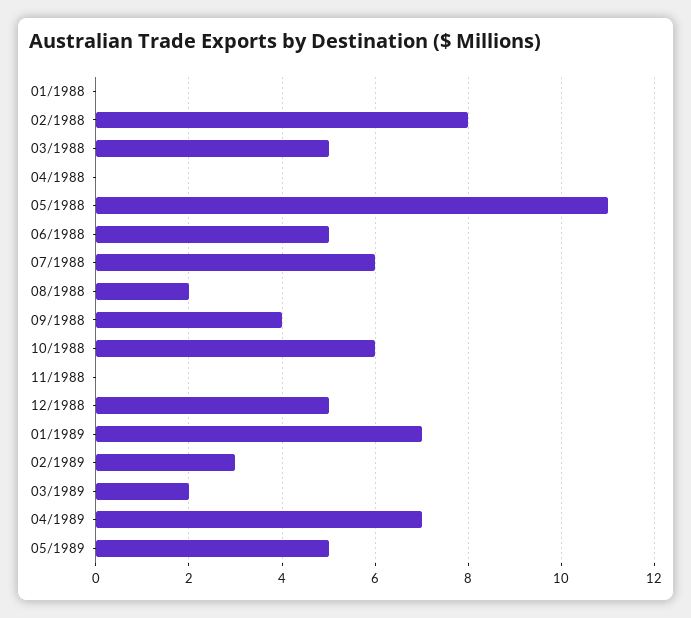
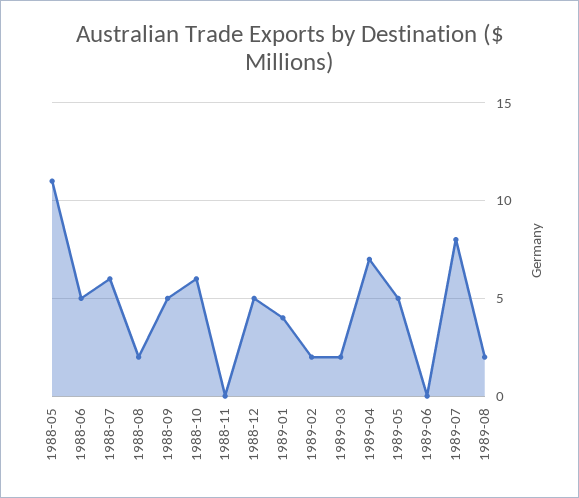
01/1988: 0 -> none
02/1988: 8 -> none
03/1988: 5 -> none
04/1988: 0 -> none
09/1988: 4 -> 5
01/1989: 7 -> 4
02/1989: 3 -> 2
1989-06: none -> 0
1989-07: none -> 8
1989-08: none -> 2

